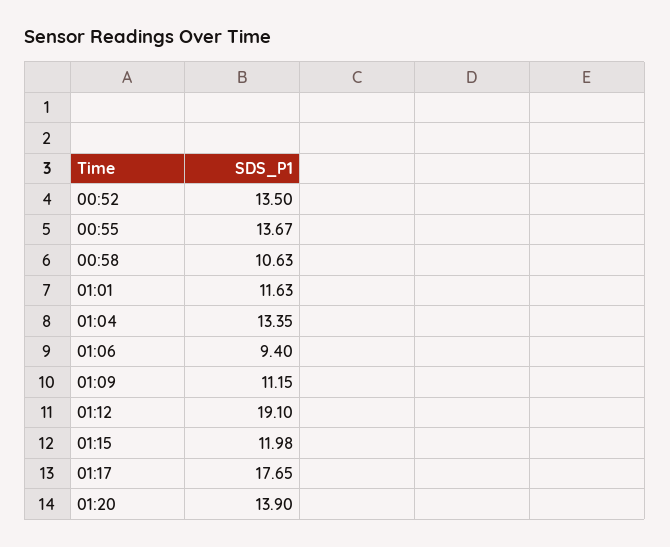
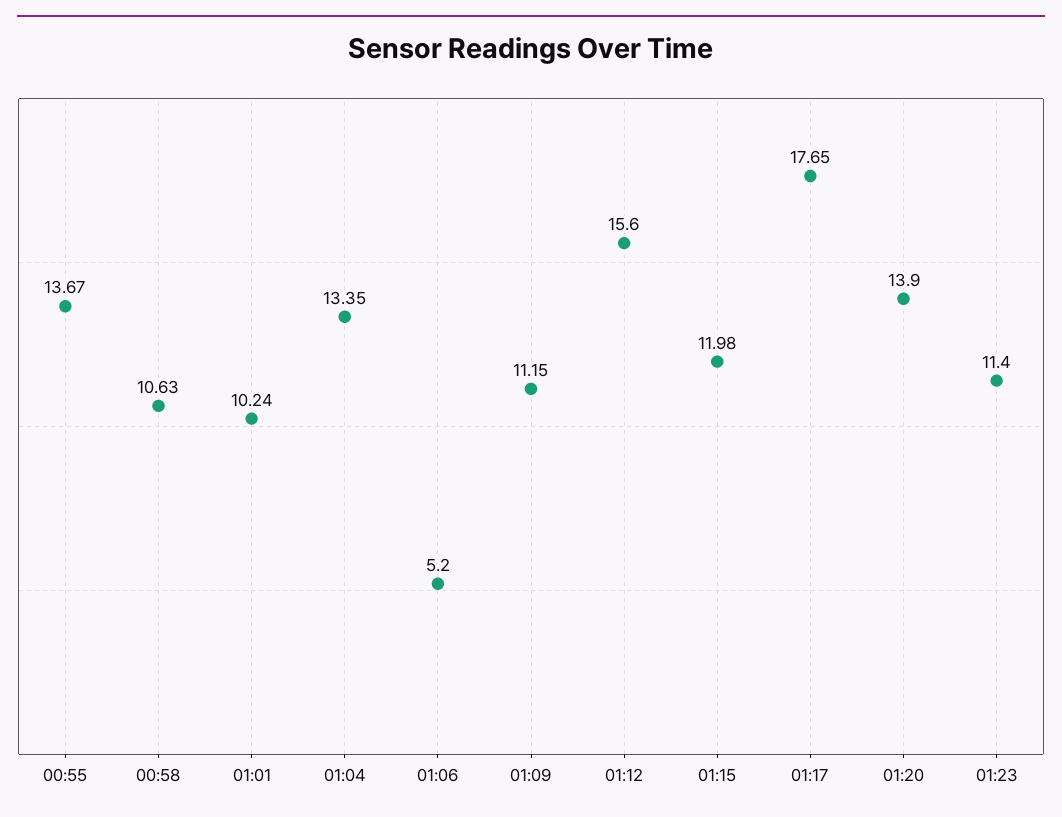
00:52: 13.5 -> none
01:01: 11.63 -> 10.24
01:06: 9.4 -> 5.2
01:12: 19.1 -> 15.6
01:23: none -> 11.4

